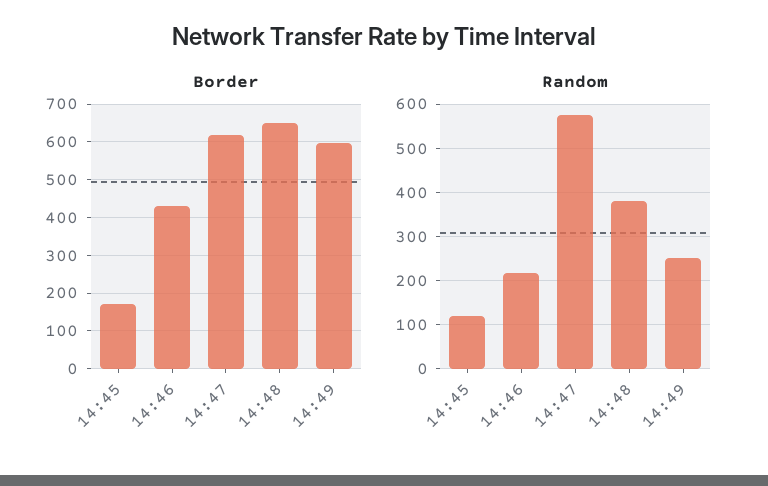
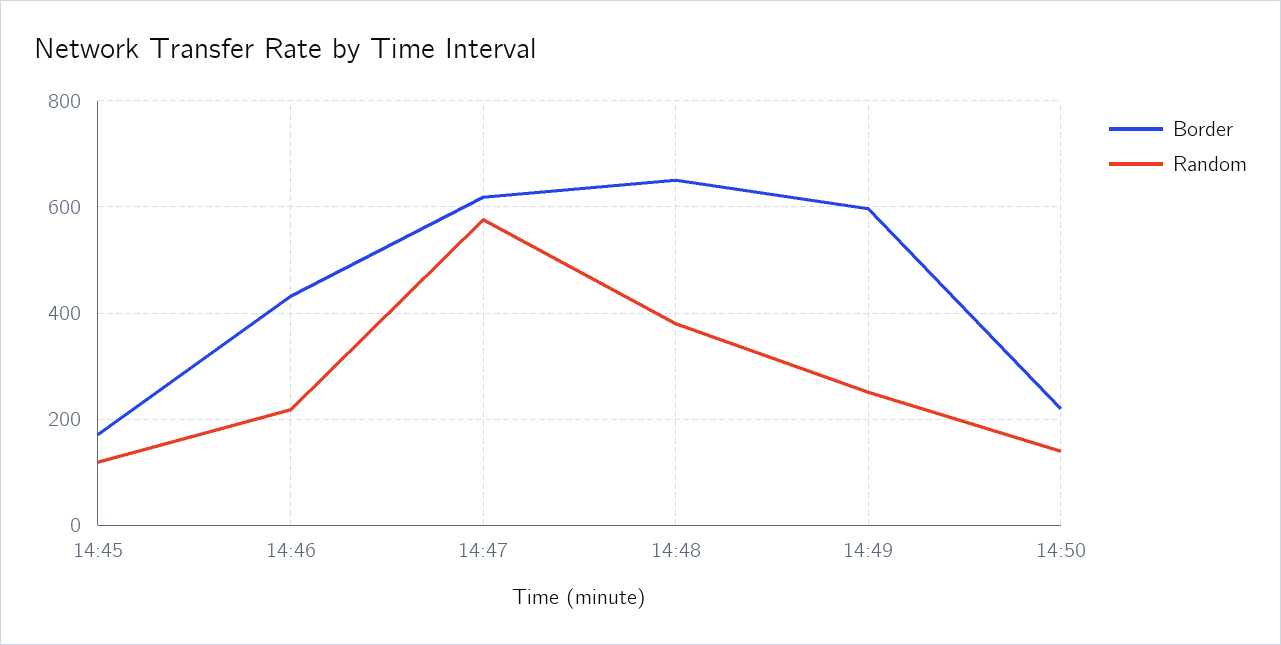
Border, 14:50: none -> 220
Random, 14:50: none -> 140

